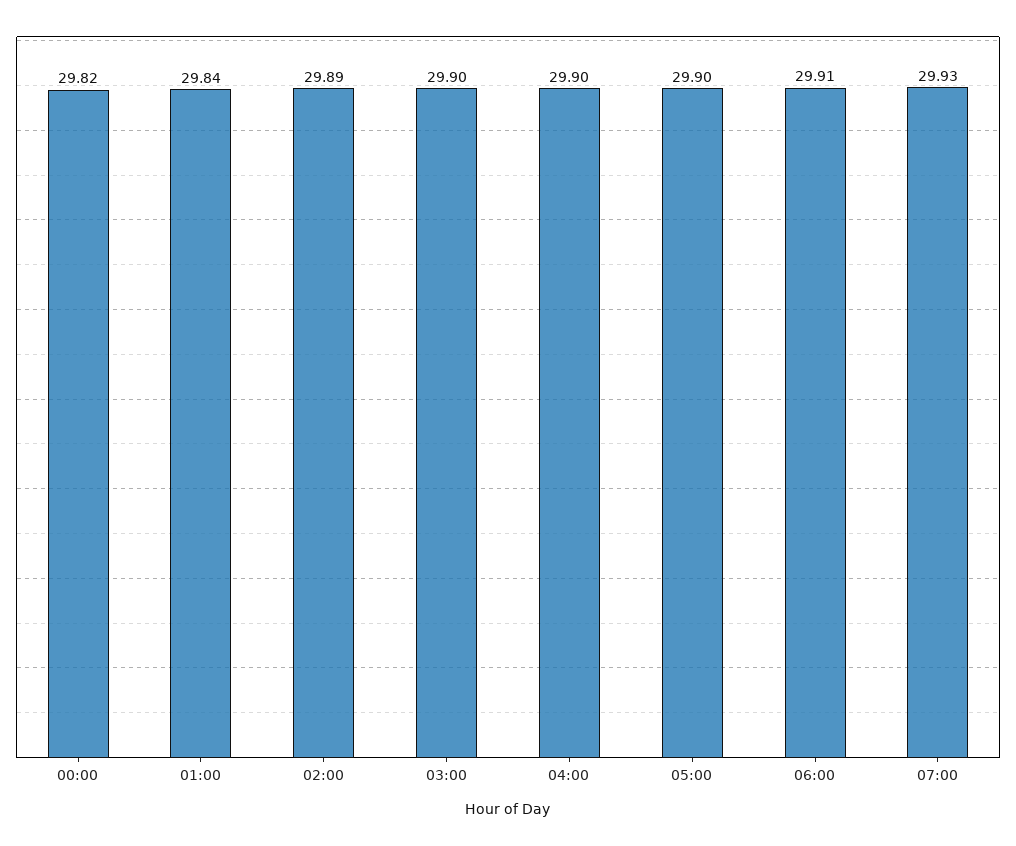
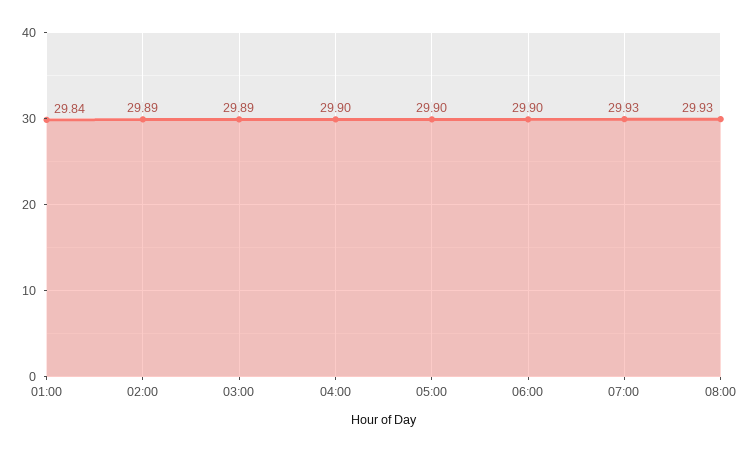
00:00: 29.82 -> none
03:00: 29.9 -> 29.89
06:00: 29.91 -> 29.9
08:00: none -> 29.93

